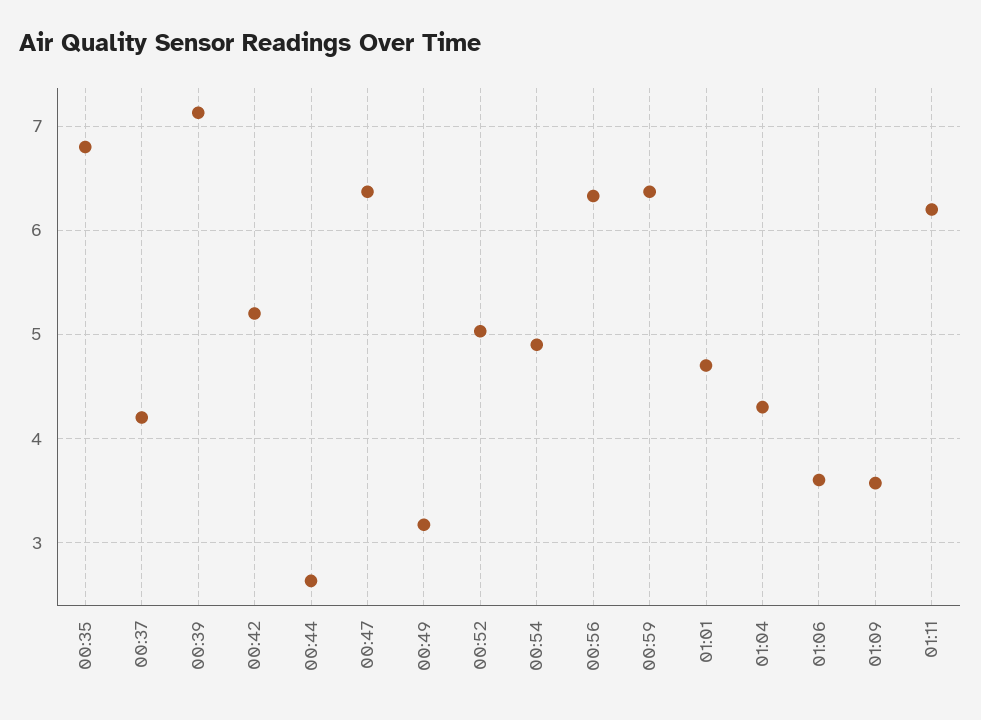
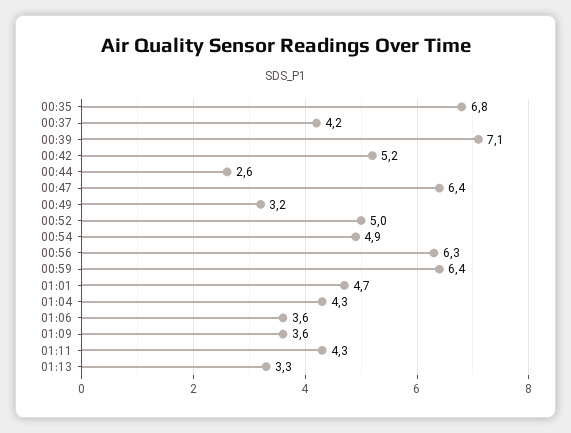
01:11: 6.2 -> 4.3
01:13: none -> 3.3

